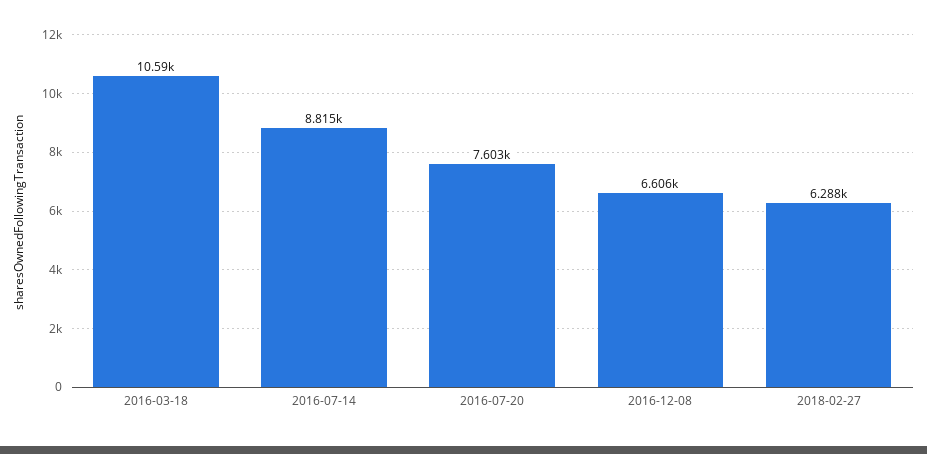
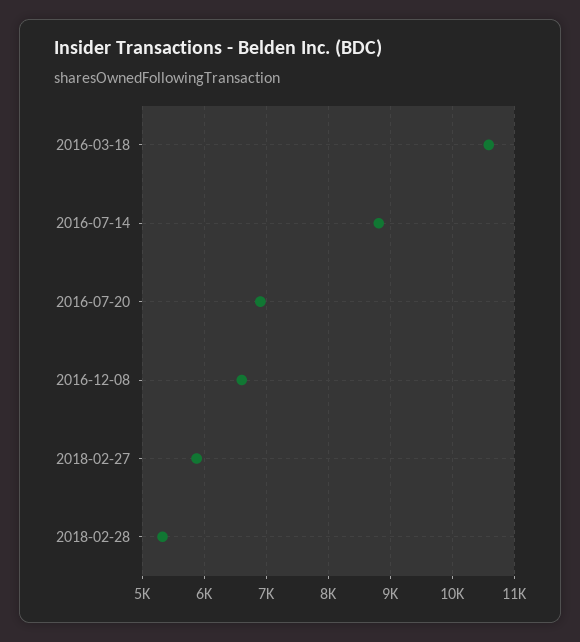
2016-07-20: 7603 -> 6900
2018-02-27: 6288 -> 5900
2018-02-28: none -> 5300

